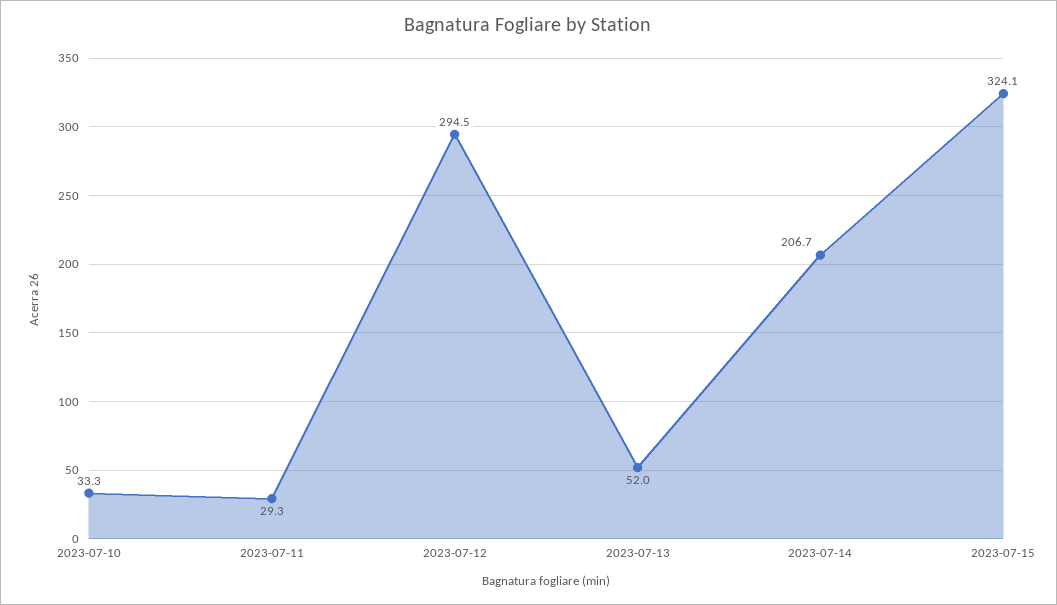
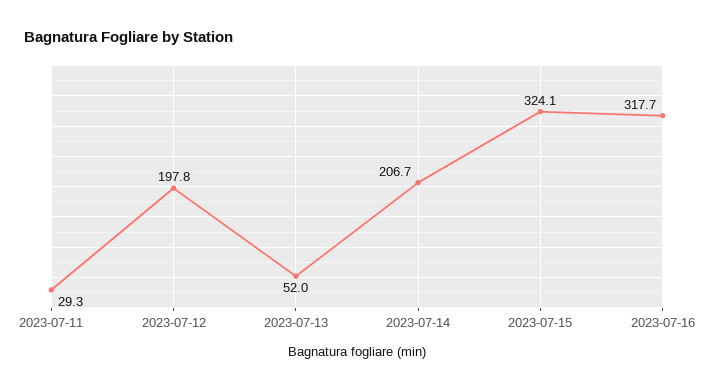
2023-07-10: 33.3 -> none
2023-07-12: 294.5 -> 197.8
2023-07-16: none -> 317.7

